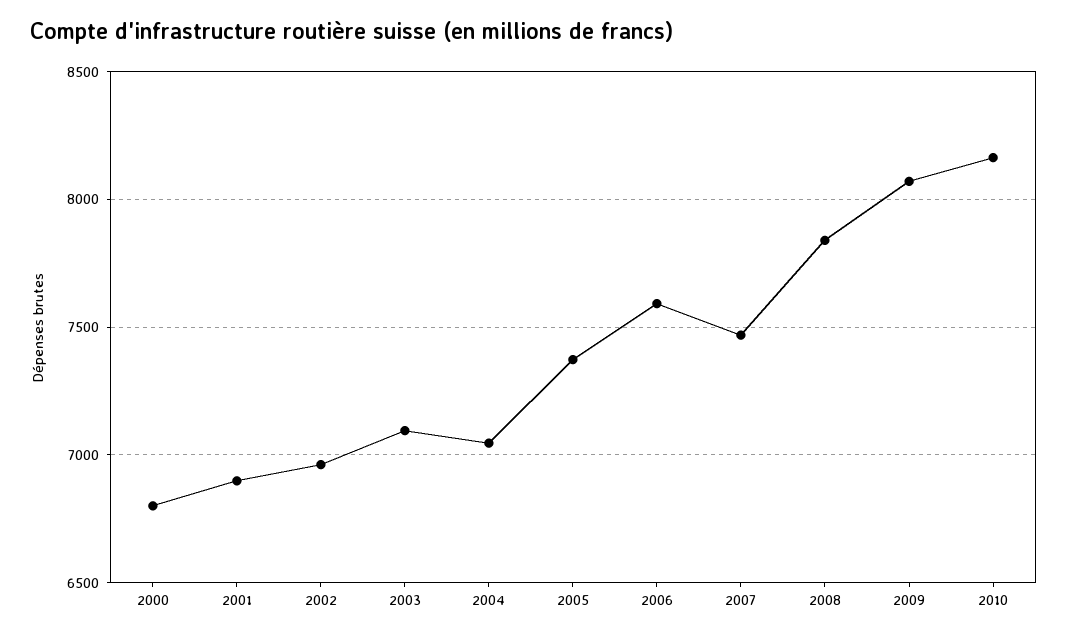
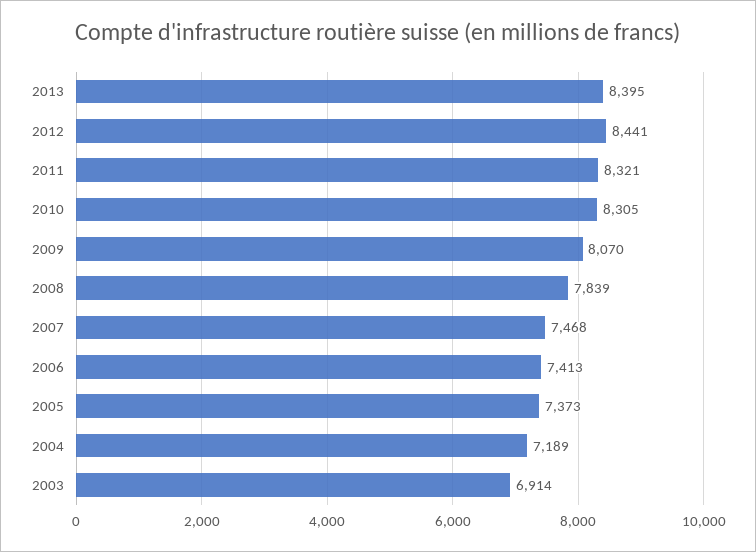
2000: 6800 -> none
2001: 6900 -> none
2002: 6950 -> none
2003: 7100 -> 6914
2004: 7050 -> 7189
2006: 7600 -> 7413
2010: 8150 -> 8305
2013: none -> 8395
2012: none -> 8441
2011: none -> 8321

